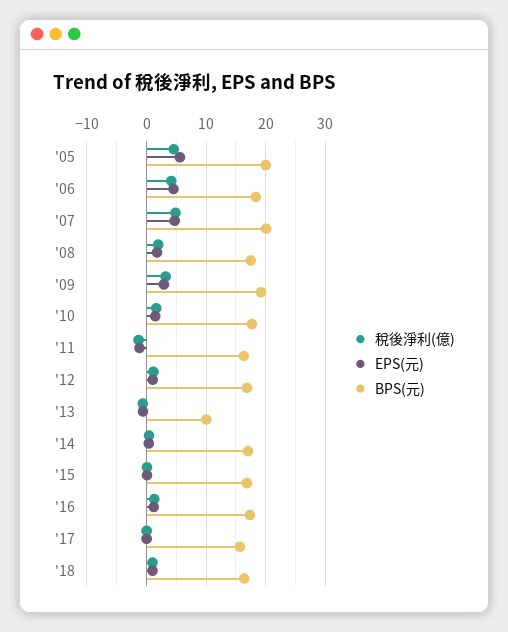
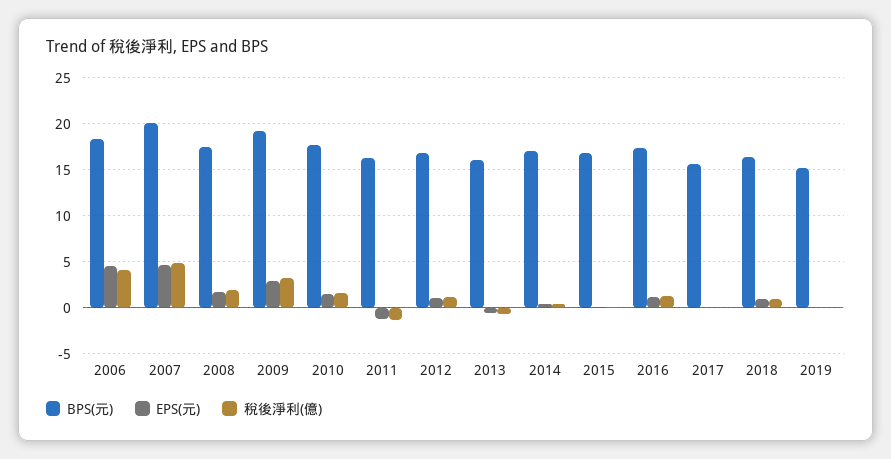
稅後淨利(億), '05: 4 -> none
EPS(元), '05: 6 -> none
BPS(元), '05: 20 -> none
BPS(元), '13: 10 -> 16
BPS(元), 2019: none -> 15
EPS(元), 2019: none -> 0
稅後淨利(億), 2019: none -> 0

